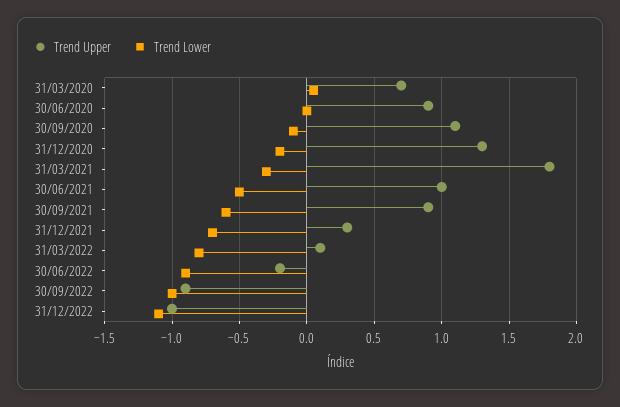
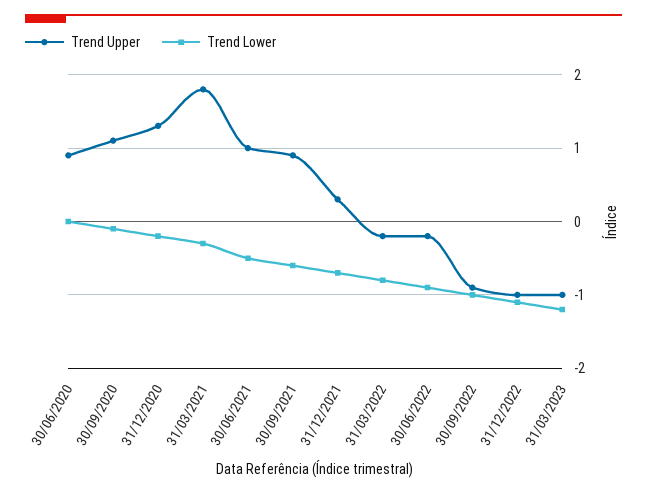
Trend Upper, 31/03/2020: 0.7 -> none
Trend Lower, 31/03/2020: 0.05 -> none
Trend Upper, 31/03/2022: 0.1 -> -0.2
Trend Upper, 31/03/2023: none -> -1
Trend Lower, 31/03/2023: none -> -1.2

